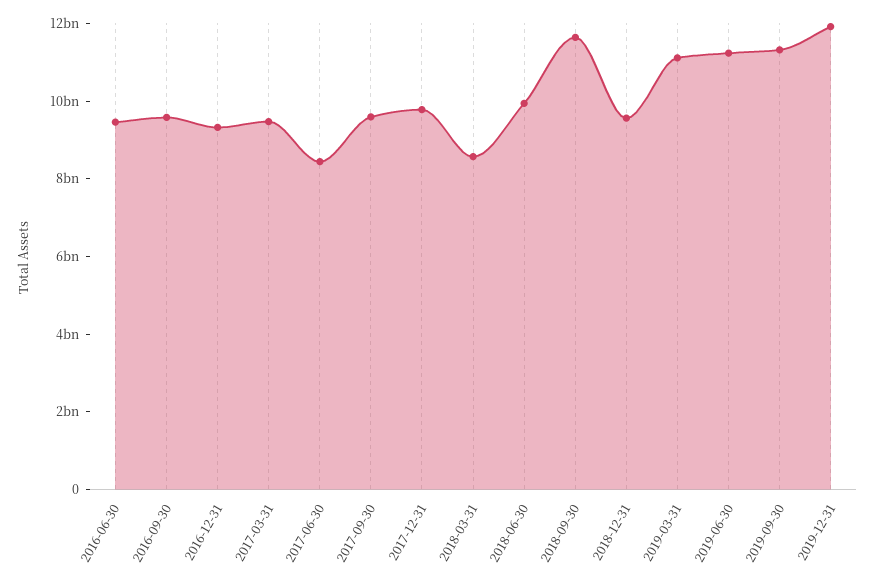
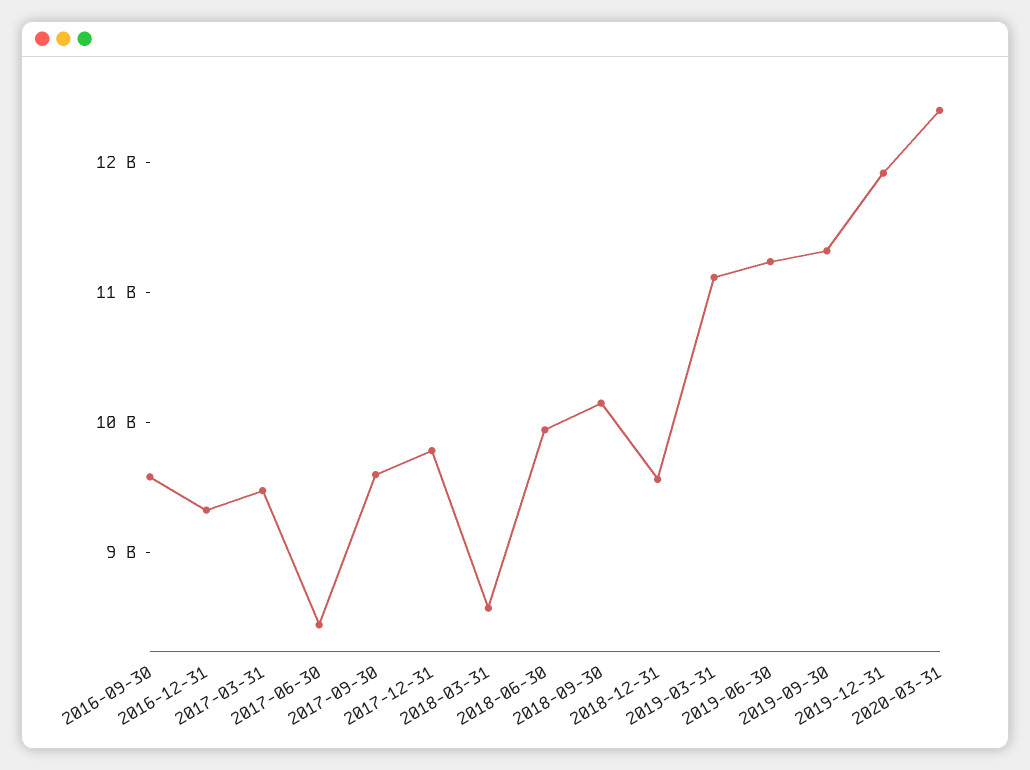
2016-06-30: 9500000000 -> none
2018-09-30: 11500000000 -> 10200000000
2020-03-31: none -> 12400000000

